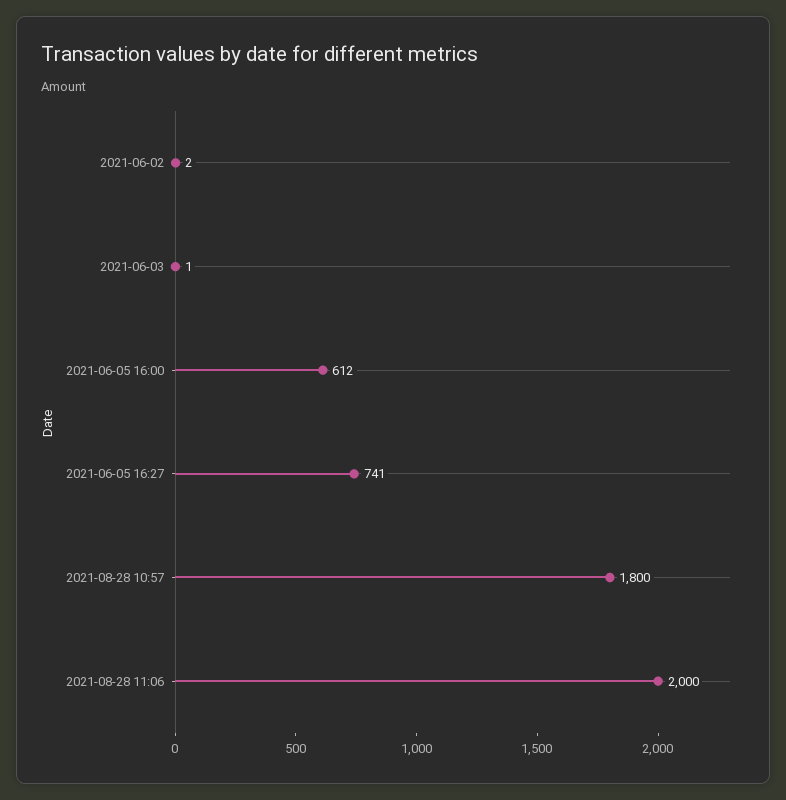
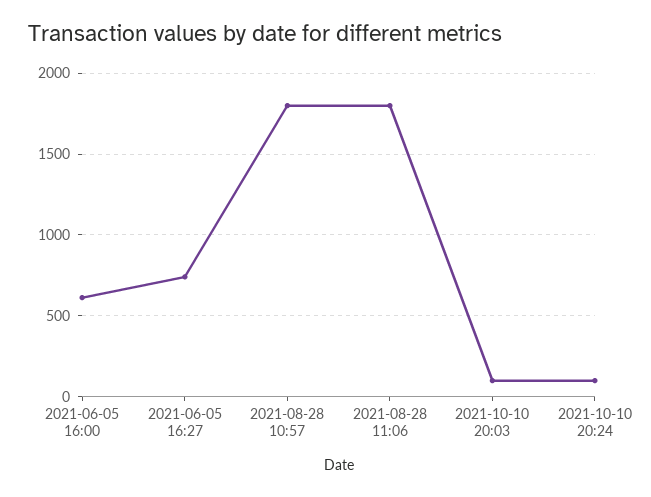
2021-06-02: 2 -> none
2021-06-03: 1 -> none
2021-08-28 11:06: 2000 -> 1800
2021-10-10 20:03: none -> 100
2021-10-10 20:24: none -> 100

